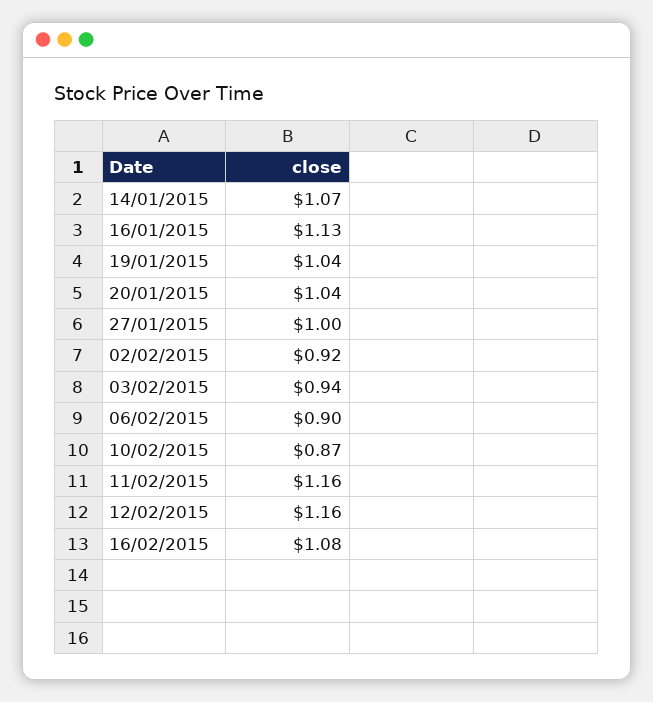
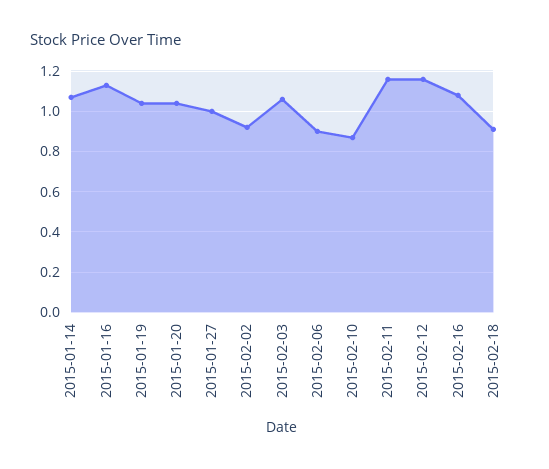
03/02/2015: 0.94 -> 1.05
2015-02-18: none -> 0.9

